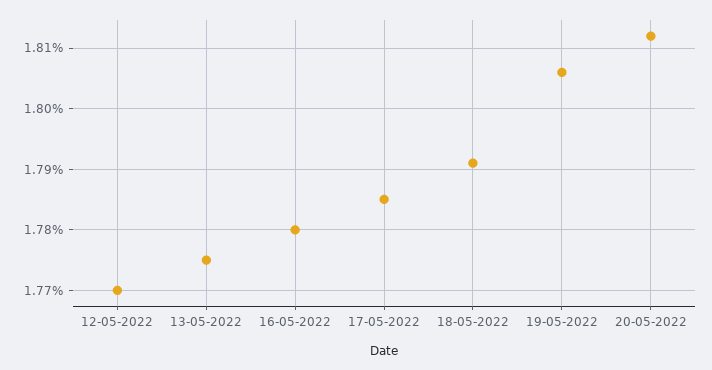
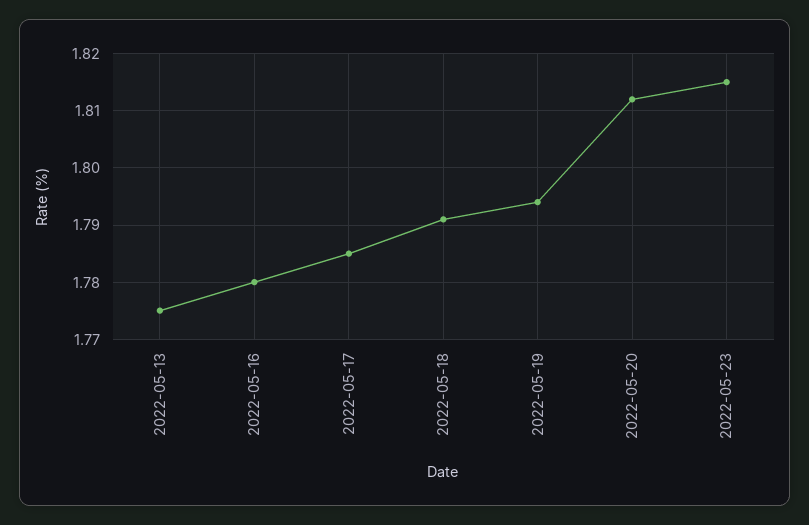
12-05-2022: 1.77 -> none
19-05-2022: 1.806 -> 1.795
2022-05-23: none -> 1.815

